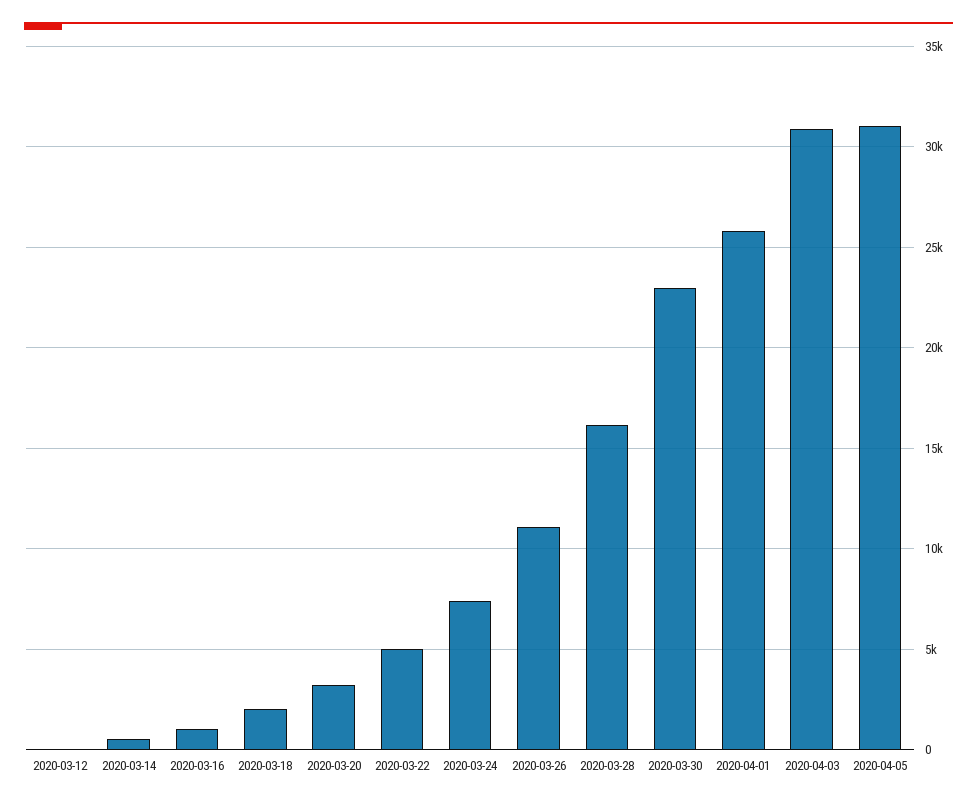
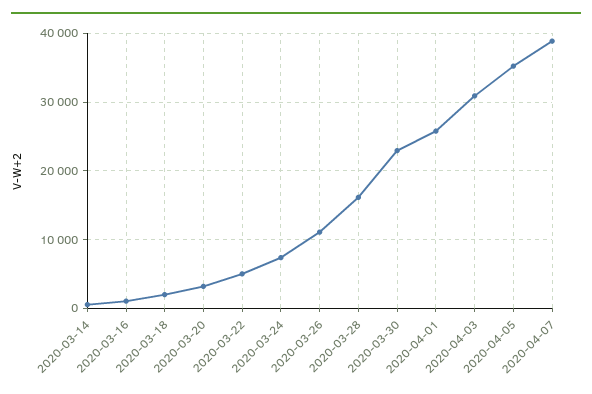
2020-03-12: 0 -> none
2020-04-05: 31000 -> 35000
2020-04-07: none -> 39000

